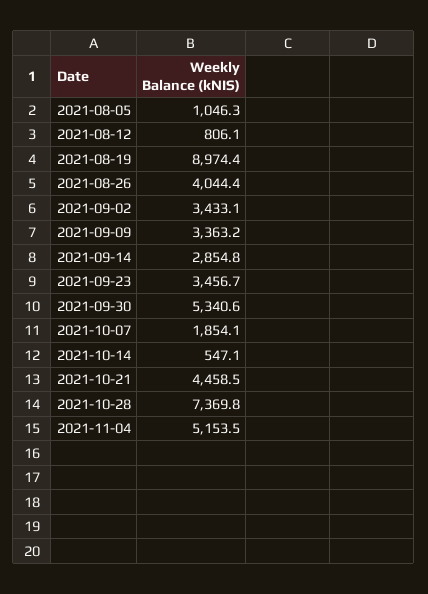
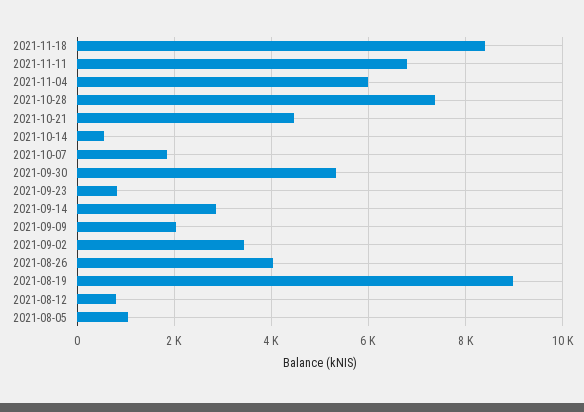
2021-09-09: 3363.2 -> 2000
2021-09-23: 3456.7 -> 800
2021-11-04: 5153.5 -> 6000
2021-11-18: none -> 8400
2021-11-11: none -> 6800

